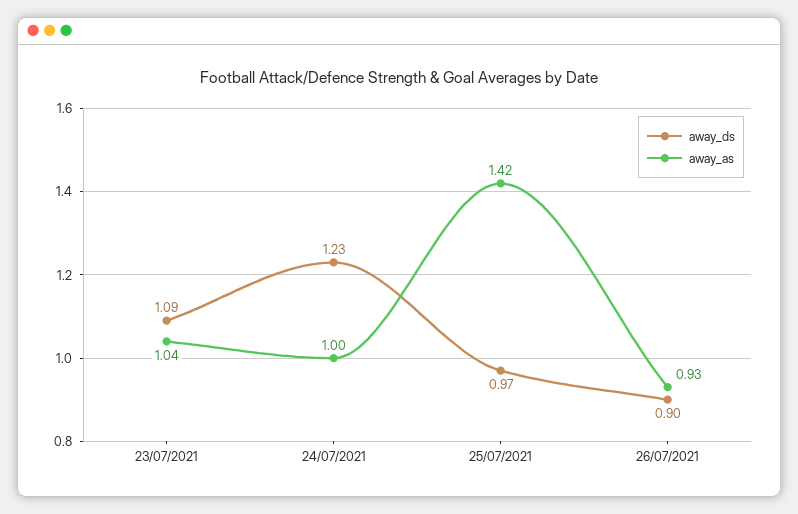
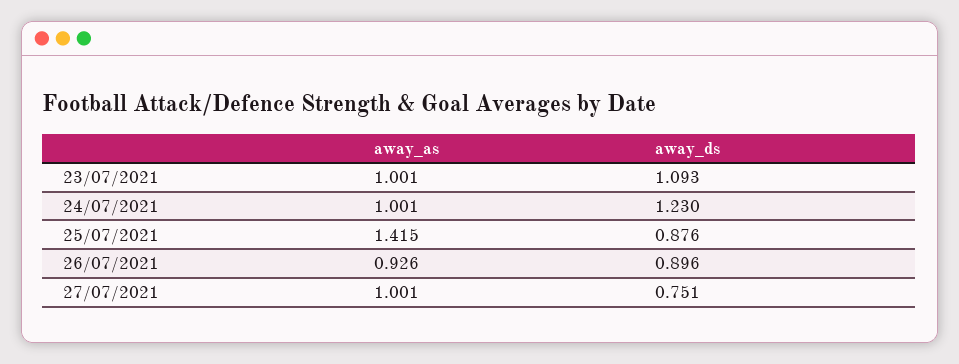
away_as, 23/07/2021: 1.04 -> 1.001
away_ds, 25/07/2021: 0.97 -> 0.876
away_as, 27/07/2021: none -> 1.001
away_ds, 27/07/2021: none -> 0.751

